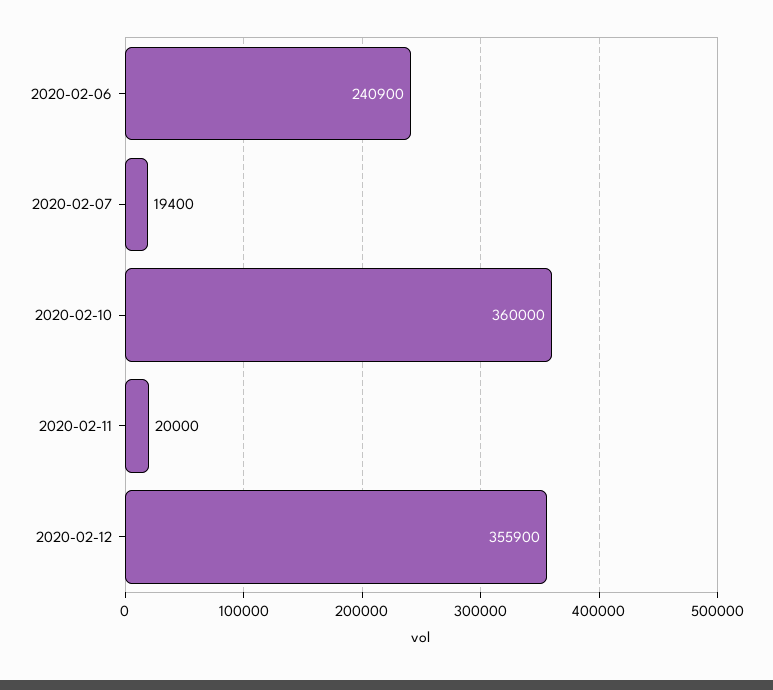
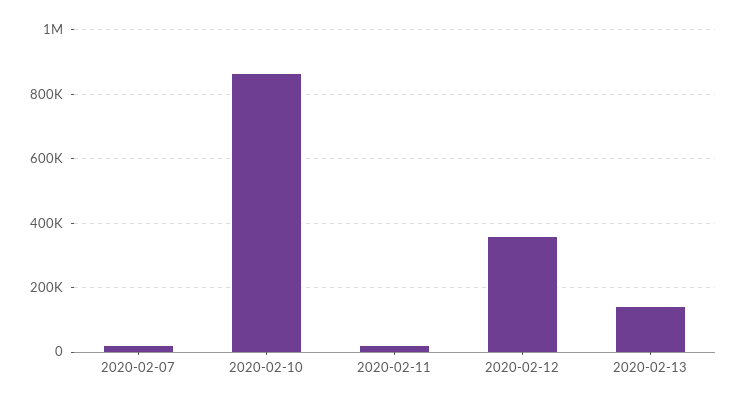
2020-02-06: 240900 -> none
2020-02-10: 360000 -> 860000
2020-02-13: none -> 140000

